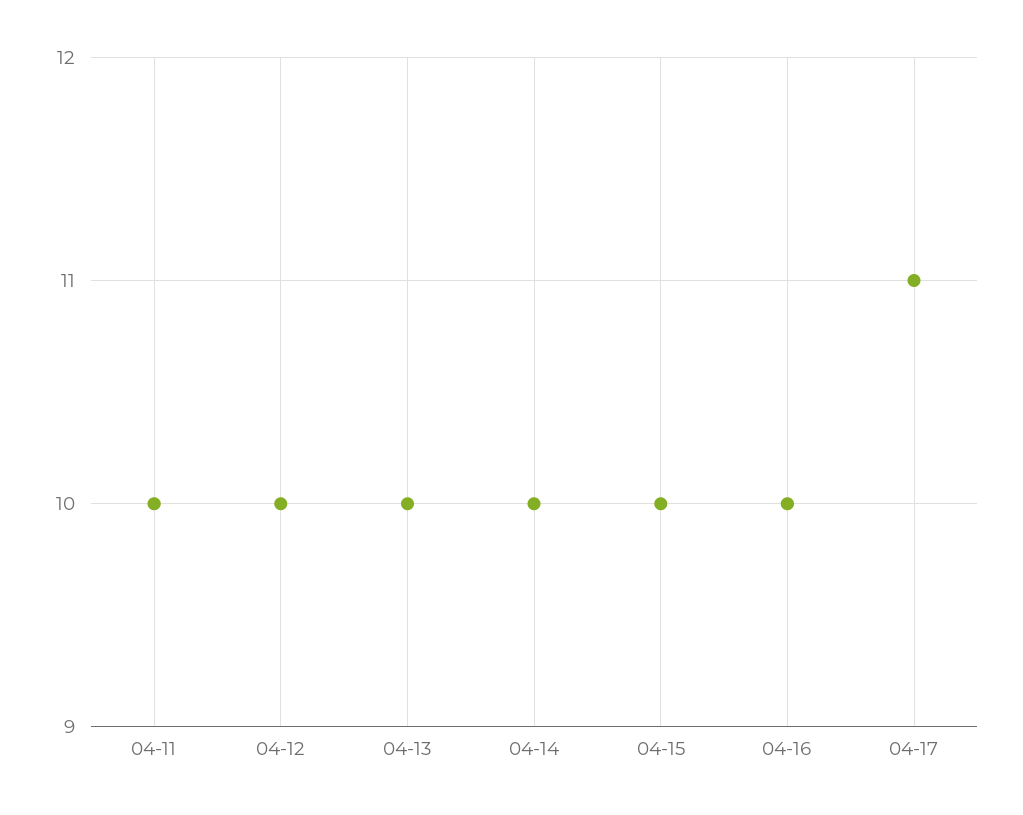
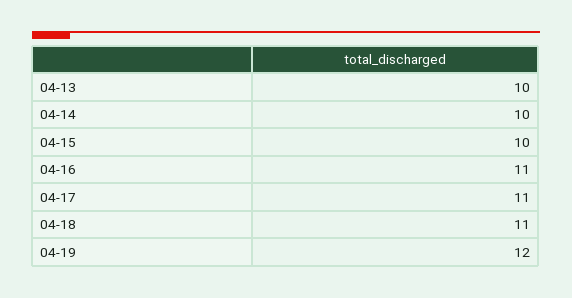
04-11: 10 -> none
04-12: 10 -> none
04-16: 10 -> 11
04-18: none -> 11
04-19: none -> 12

